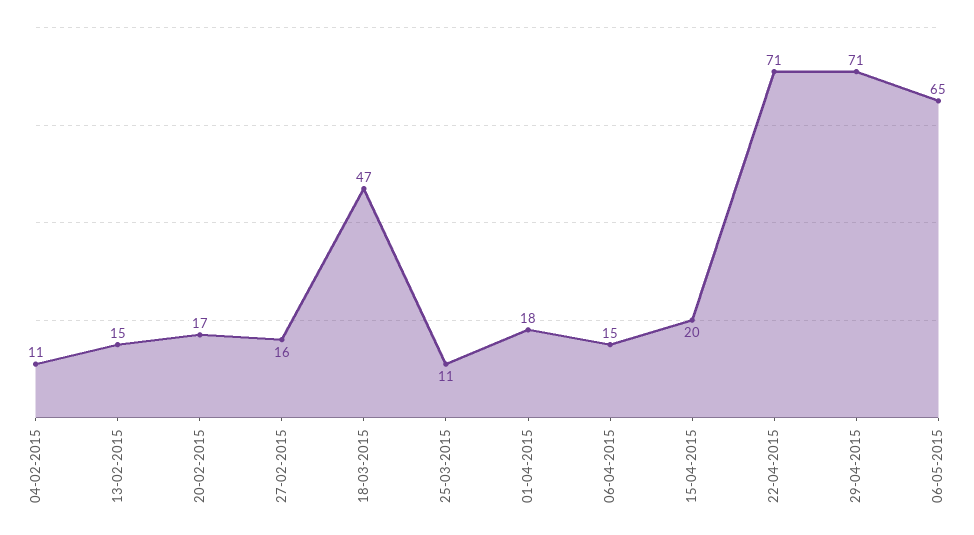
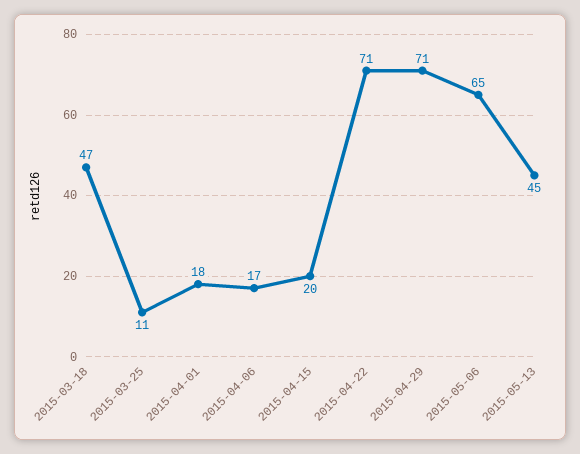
04-02-2015: 11 -> none
13-02-2015: 15 -> none
20-02-2015: 17 -> none
27-02-2015: 16 -> none
06-04-2015: 15 -> 17
2015-05-13: none -> 45

